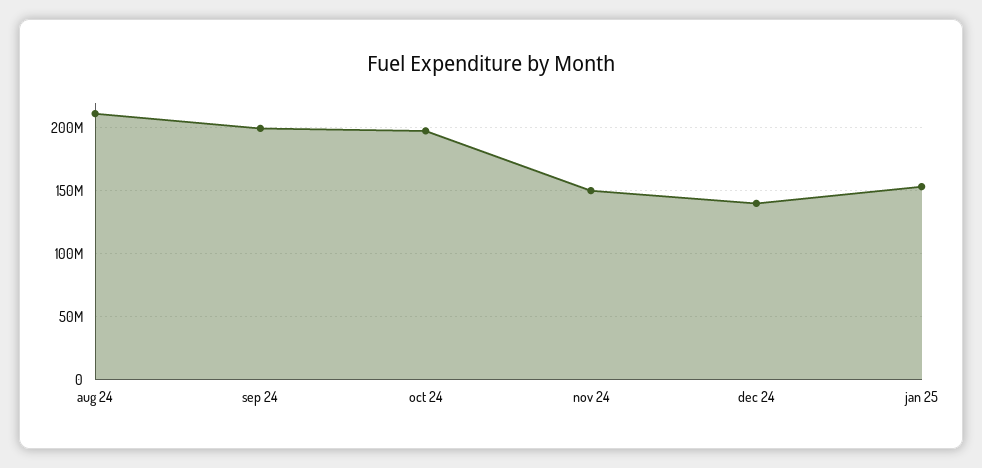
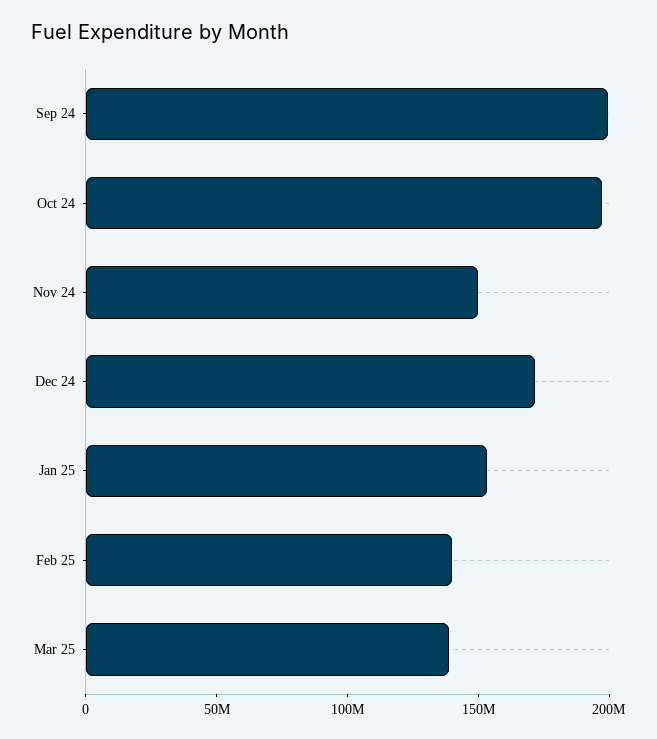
aug 24: 210000000 -> none
dec 24: 140000000 -> 170000000
Feb 25: none -> 140000000
Mar 25: none -> 140000000

